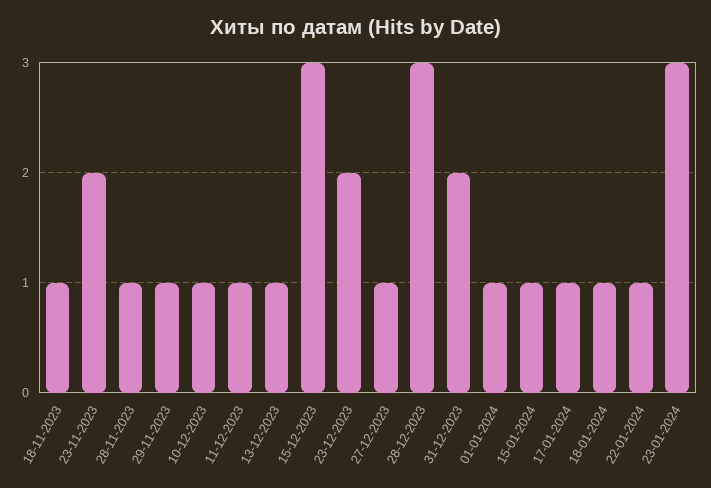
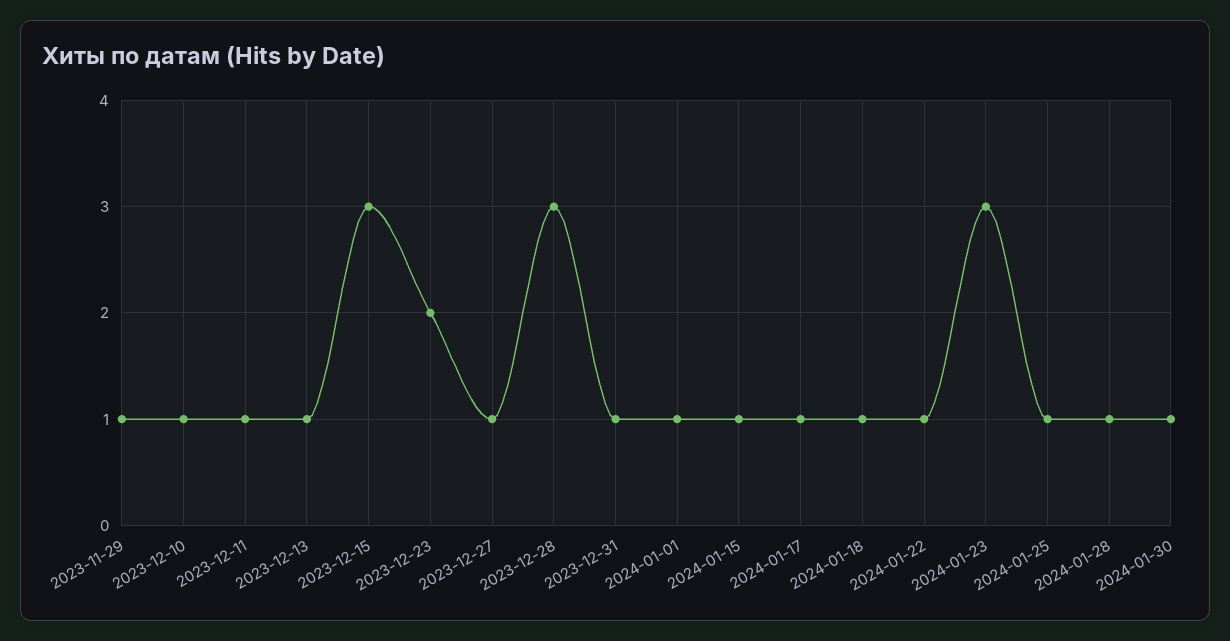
18-11-2023: 1 -> none
23-11-2023: 2 -> none
28-11-2023: 1 -> none
31-12-2023: 2 -> 1
2024-01-25: none -> 1
2024-01-28: none -> 1
2024-01-30: none -> 1

